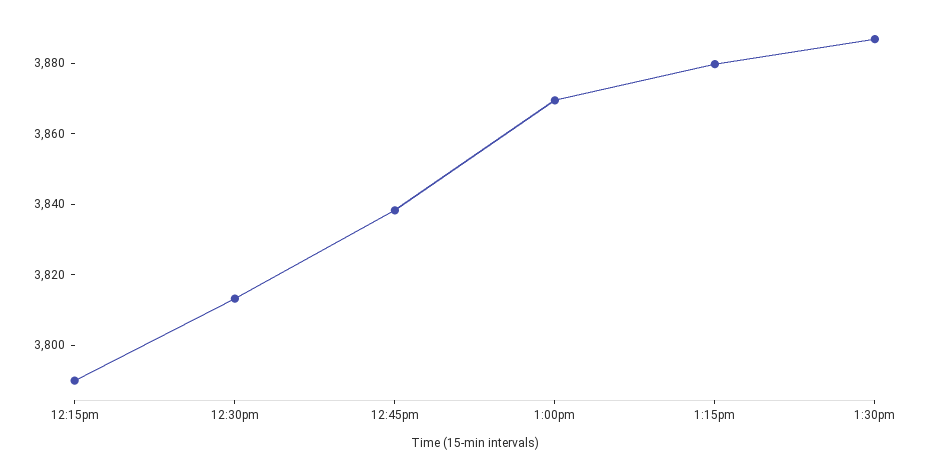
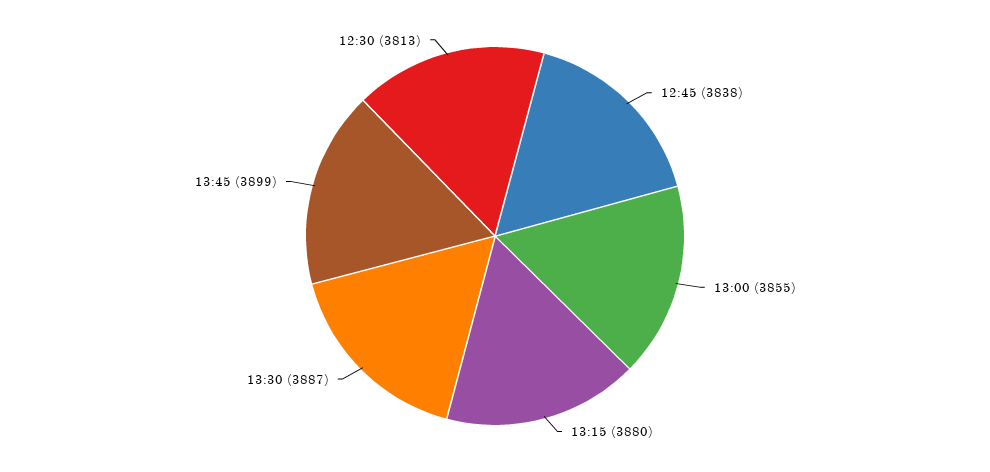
12:15pm: 3790 -> none
1:00pm: 3870 -> 3855
13:45: none -> 3899

